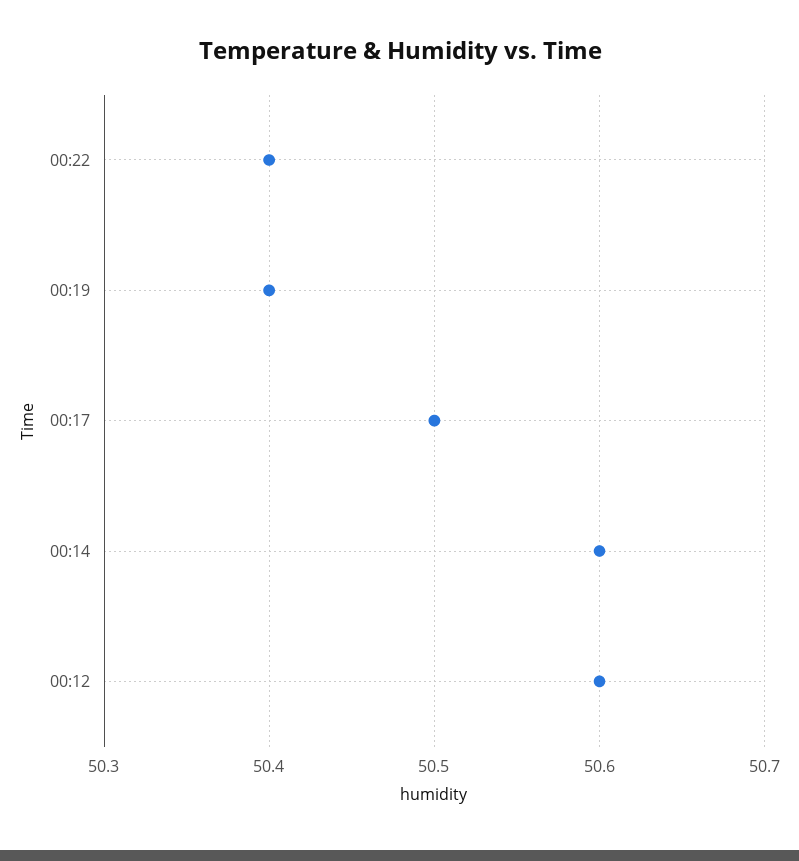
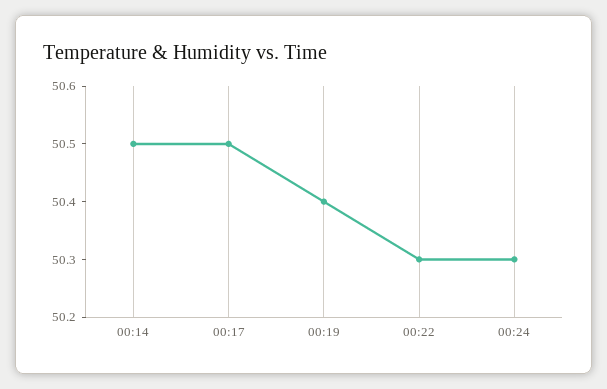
00:22: 50.4 -> 50.3
00:14: 50.6 -> 50.5
00:12: 50.6 -> none
00:24: none -> 50.3

